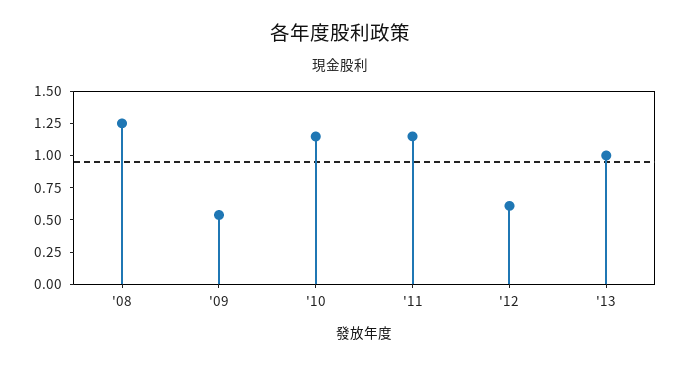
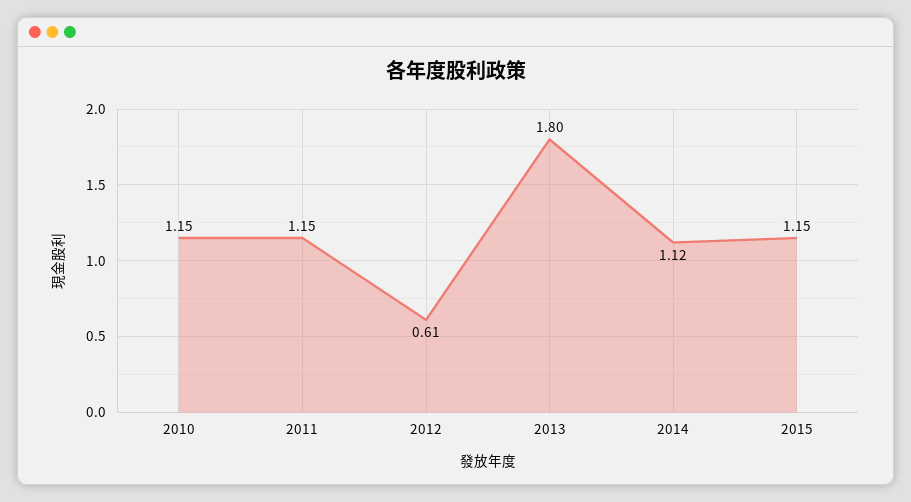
'08: 1.25 -> none
'09: 0.5 -> none
'13: 1 -> 1.8
2014: none -> 1.12
2015: none -> 1.15

